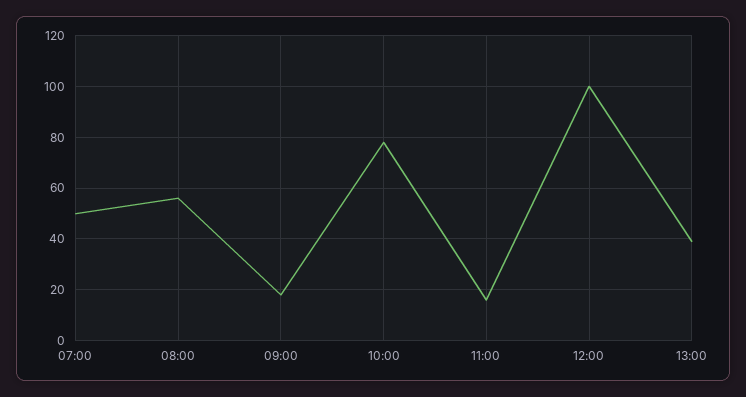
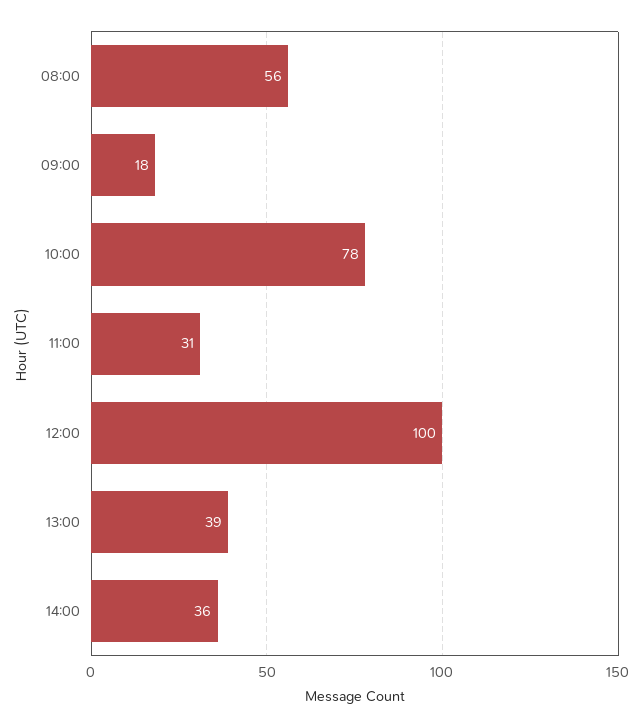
07:00: 50 -> none
11:00: 15 -> 31
14:00: none -> 36

